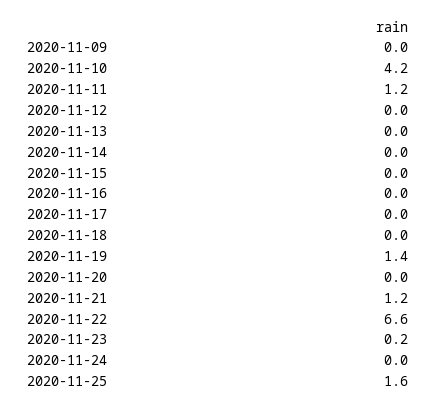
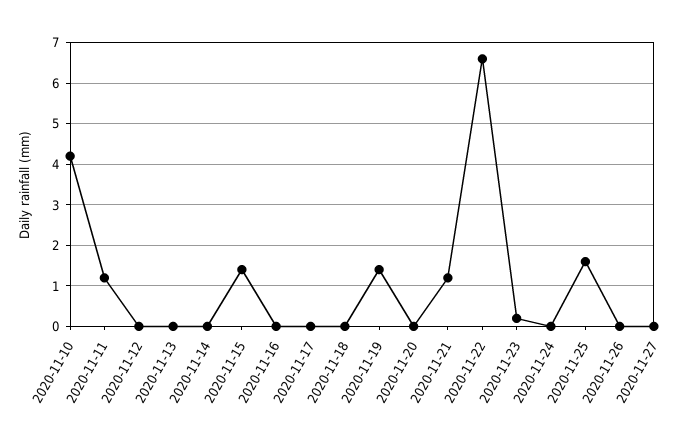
2020-11-09: 0 -> none
2020-11-15: 0 -> 1.5
2020-11-26: none -> 0
2020-11-27: none -> 0

